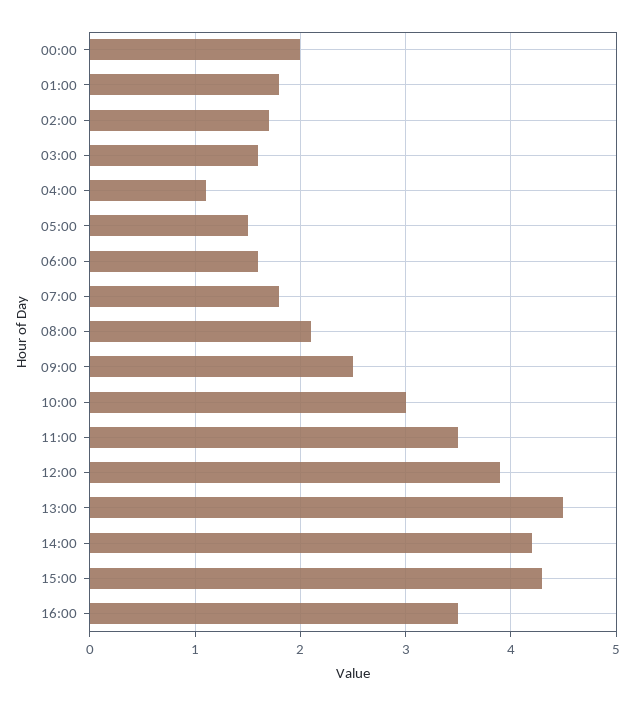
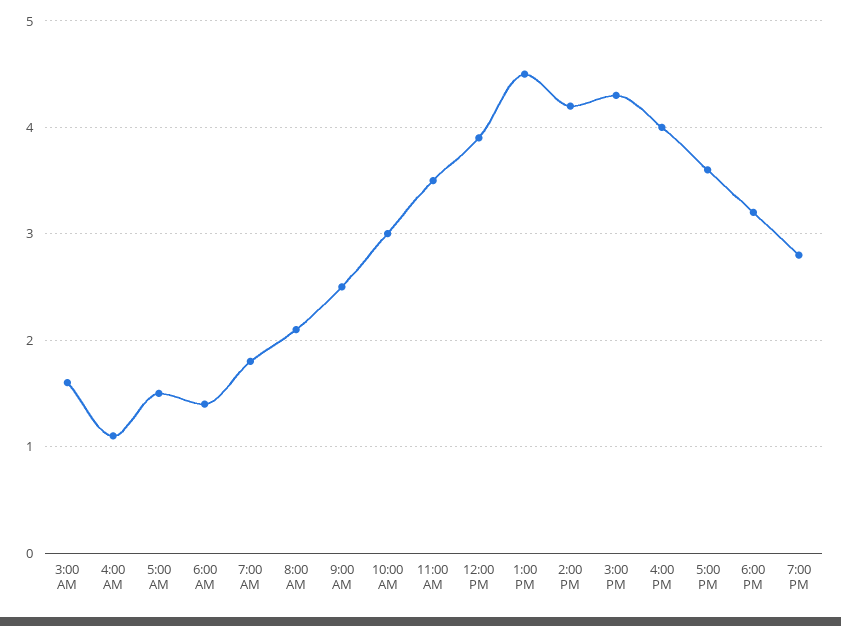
00:00: 2 -> none
01:00: 1.8 -> none
02:00: 1.7 -> none
06:00: 1.6 -> 1.4
16:00: 3.5 -> 4
5:00 PM: none -> 3.6
6:00 PM: none -> 3.2
7:00 PM: none -> 2.8

